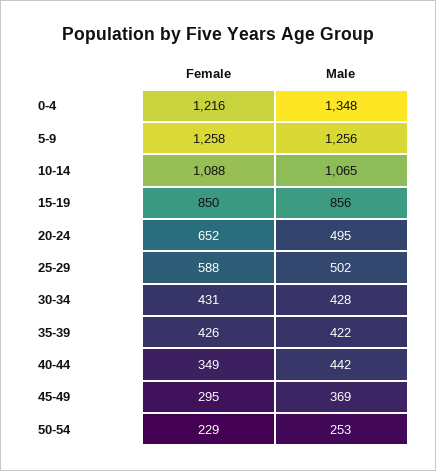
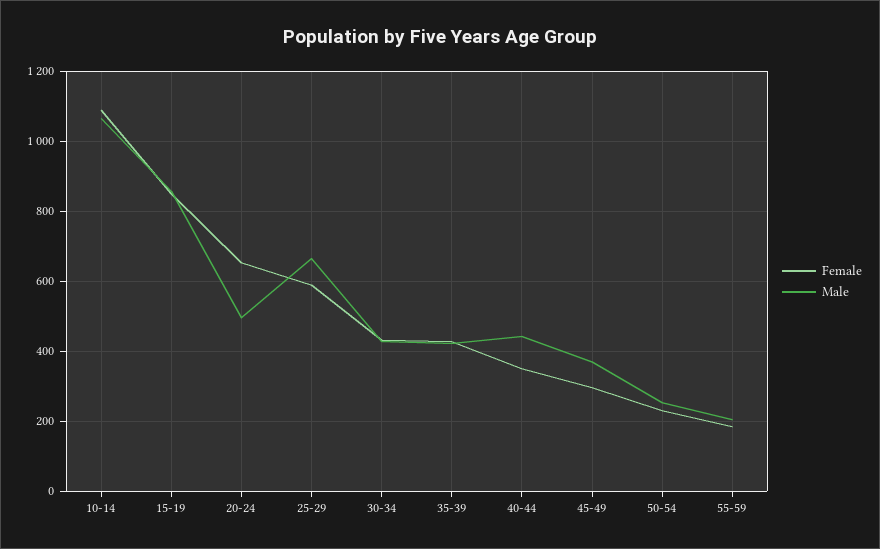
Female, 0-4: 1216 -> none
Male, 0-4: 1348 -> none
Female, 5-9: 1258 -> none
Male, 5-9: 1256 -> none
Male, 25-29: 502 -> 660
Female, 55-59: none -> 180
Male, 55-59: none -> 200

